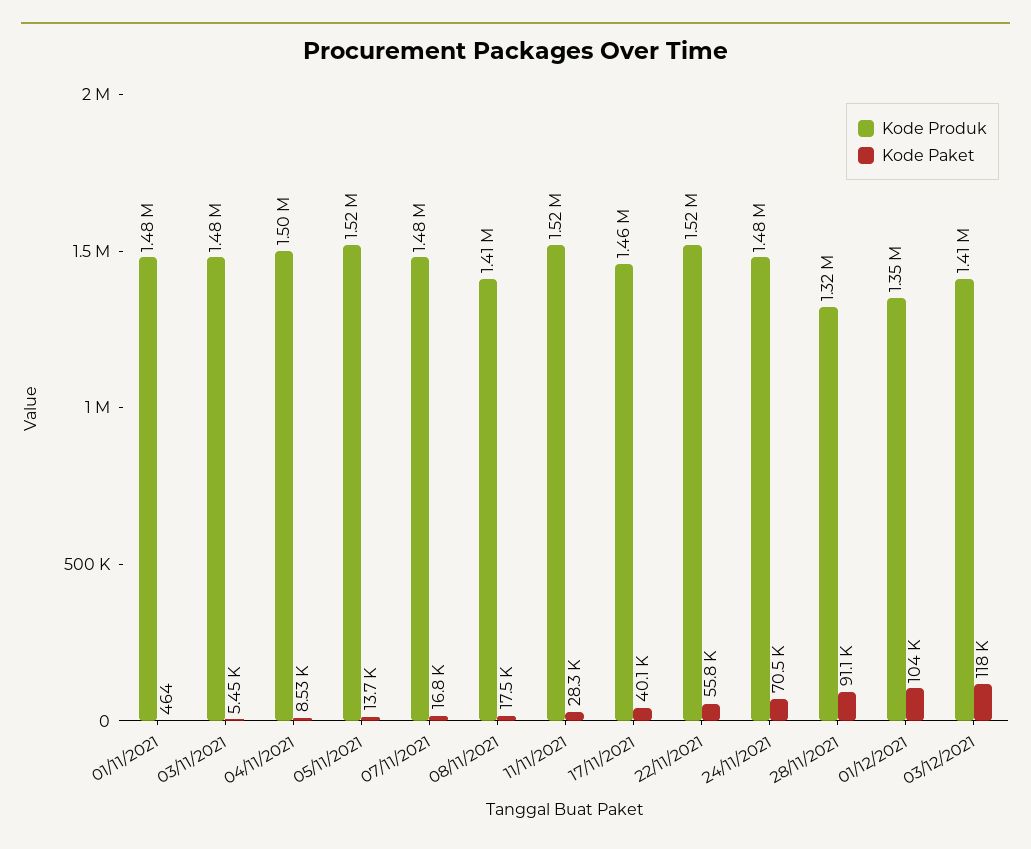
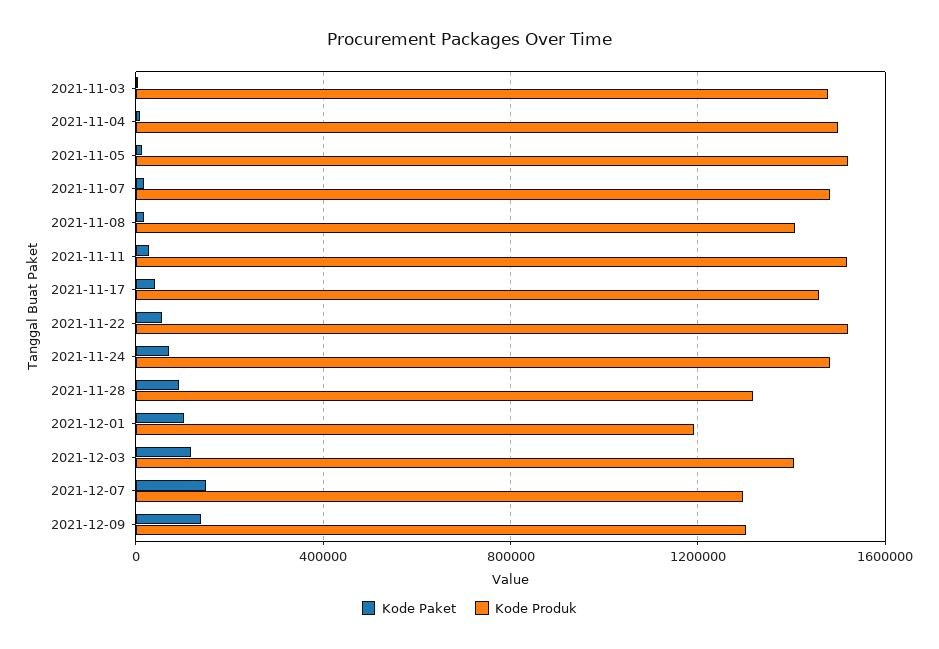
Kode Produk, 01/11/2021: 1480000 -> none
Kode Paket, 01/11/2021: 464 -> none
Kode Produk, 01/12/2021: 1350000 -> 1200000
Kode Paket, 2021-12-07: none -> 150000
Kode Produk, 2021-12-07: none -> 1300000
Kode Paket, 2021-12-09: none -> 150000
Kode Produk, 2021-12-09: none -> 1300000

